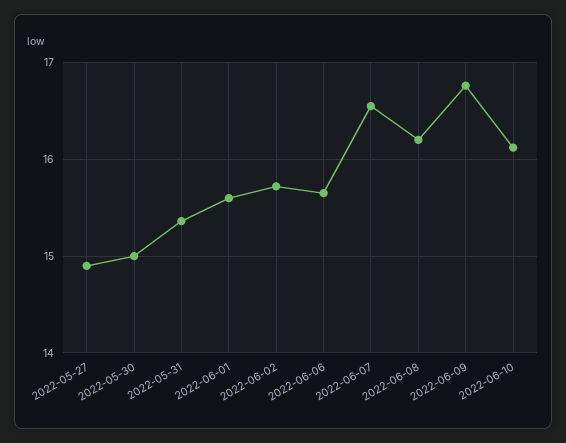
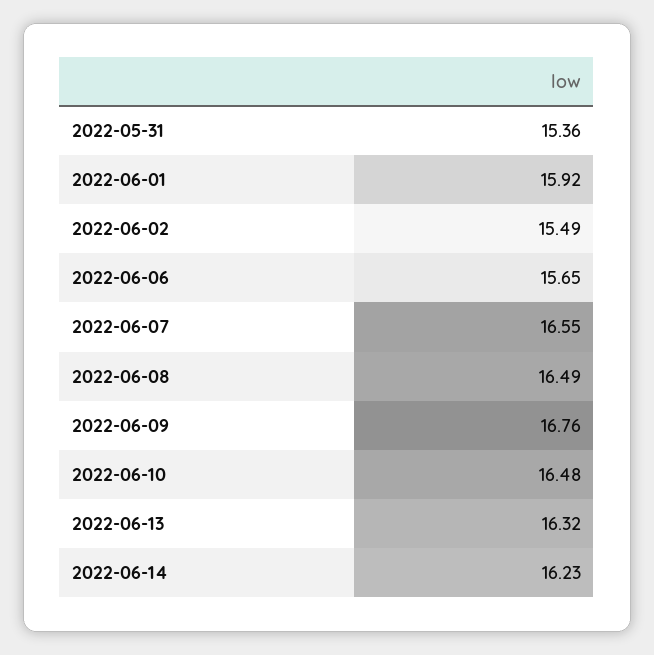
2022-05-27: 14.9 -> none
2022-05-30: 15 -> none
2022-06-01: 15.6 -> 15.92
2022-06-02: 15.7 -> 15.49
2022-06-08: 16.2 -> 16.49
2022-06-10: 16.1 -> 16.48
2022-06-13: none -> 16.32
2022-06-14: none -> 16.23

